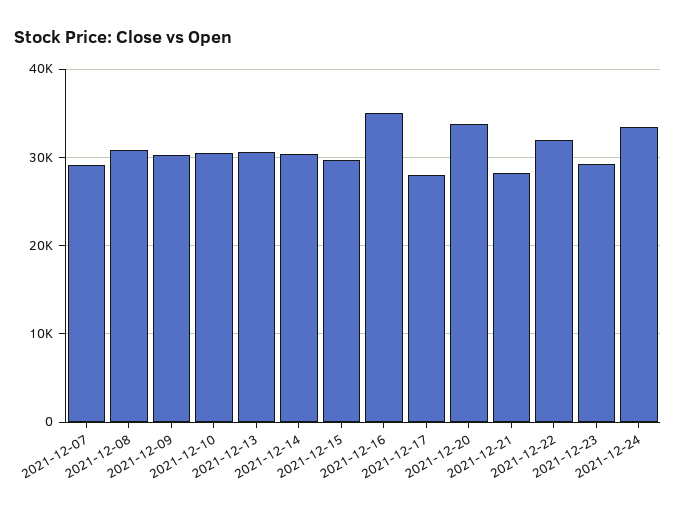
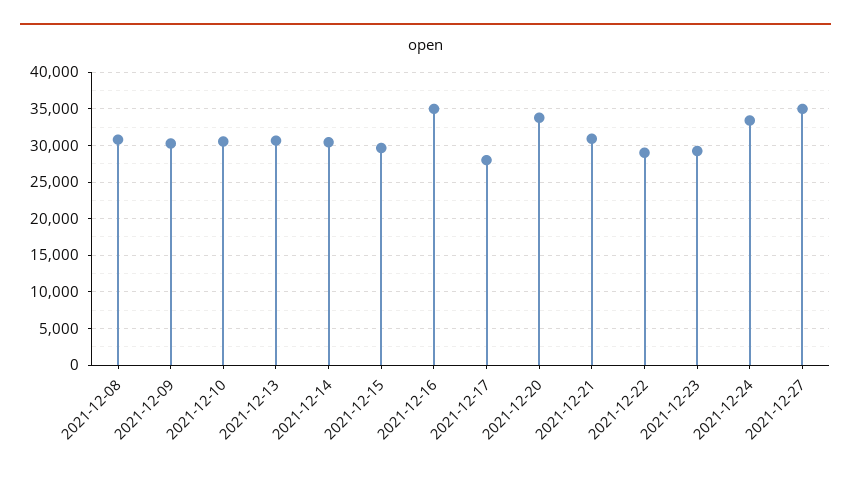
2021-12-07: 29000 -> none
2021-12-21: 28000 -> 31000
2021-12-22: 32000 -> 29000
2021-12-27: none -> 35000

